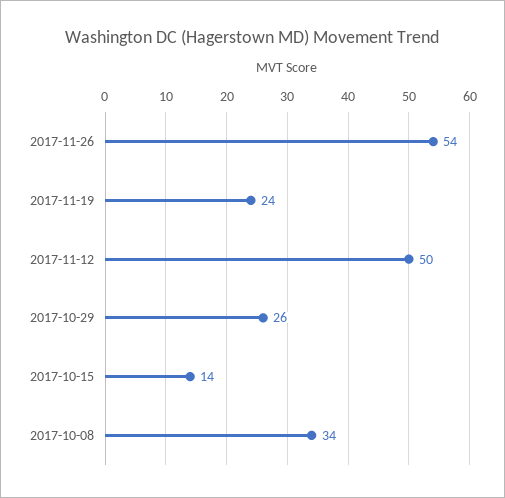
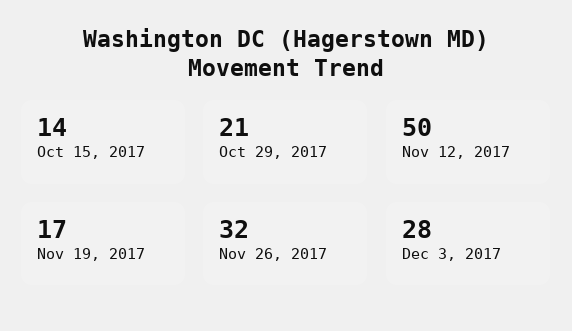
2017-11-26: 54 -> 32
2017-11-19: 24 -> 17
2017-10-29: 26 -> 21
2017-10-08: 34 -> none
Dec 3, 2017: none -> 28

